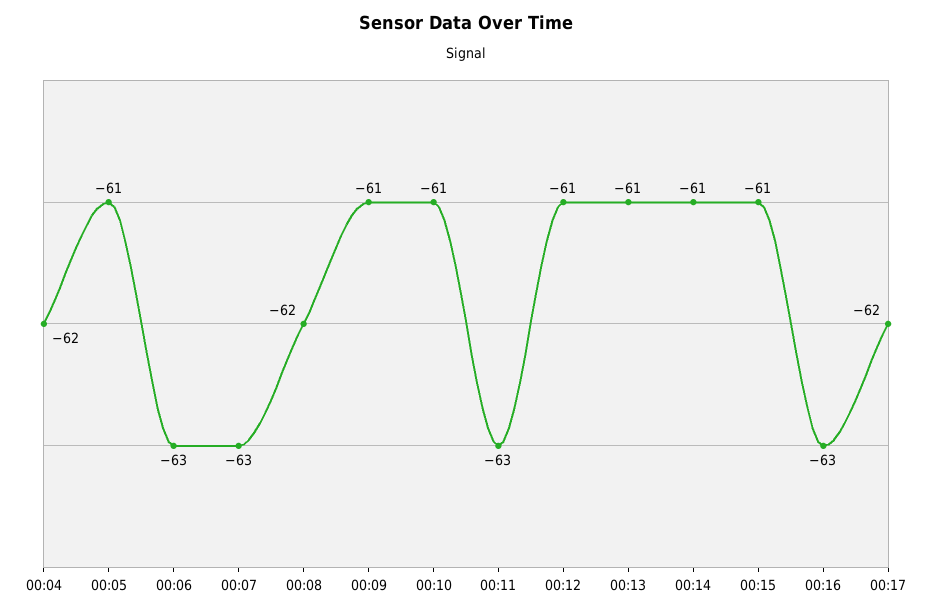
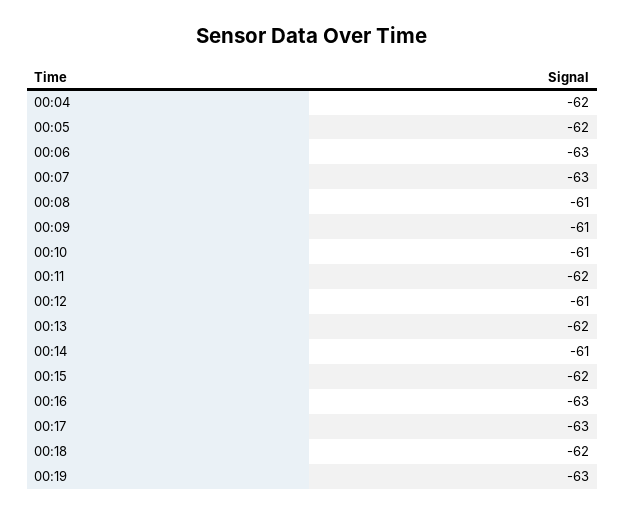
00:05: -61 -> -62
00:08: -62 -> -61
00:11: -63 -> -62
00:13: -61 -> -62
00:15: -61 -> -62
00:17: -62 -> -63
00:18: none -> -62
00:19: none -> -63

